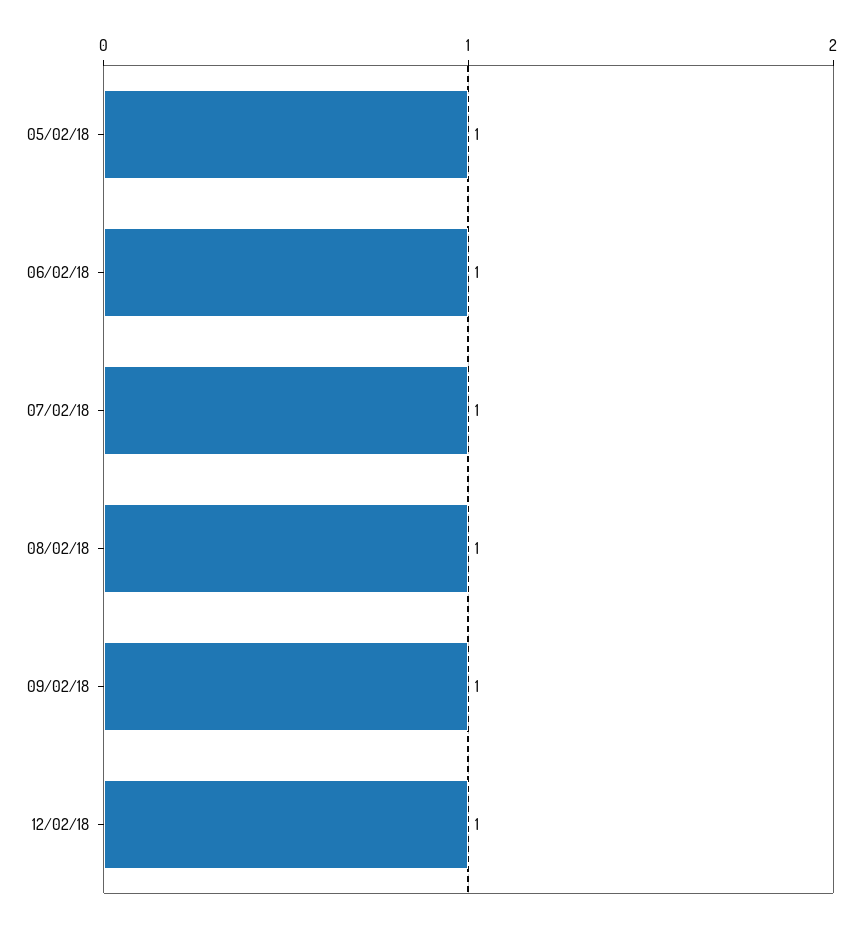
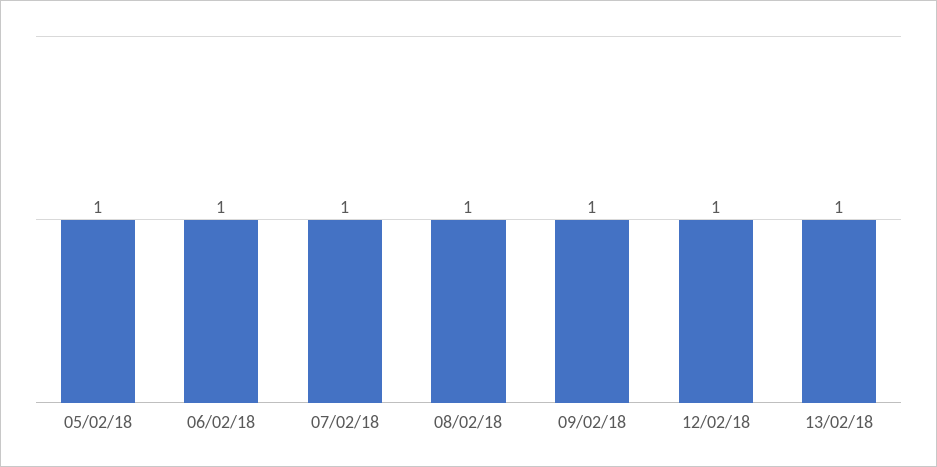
13/02/18: none -> 1

